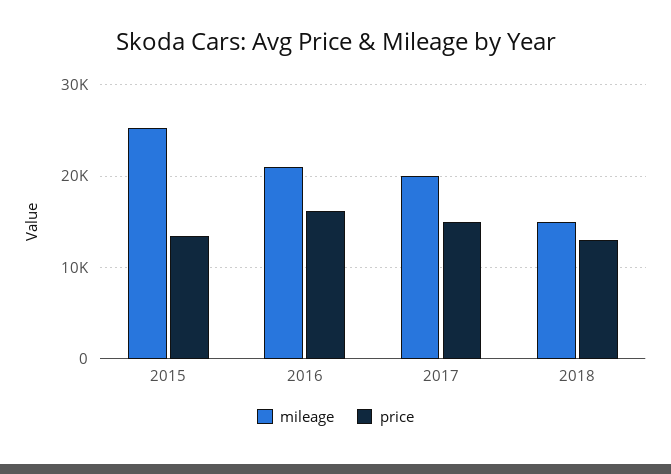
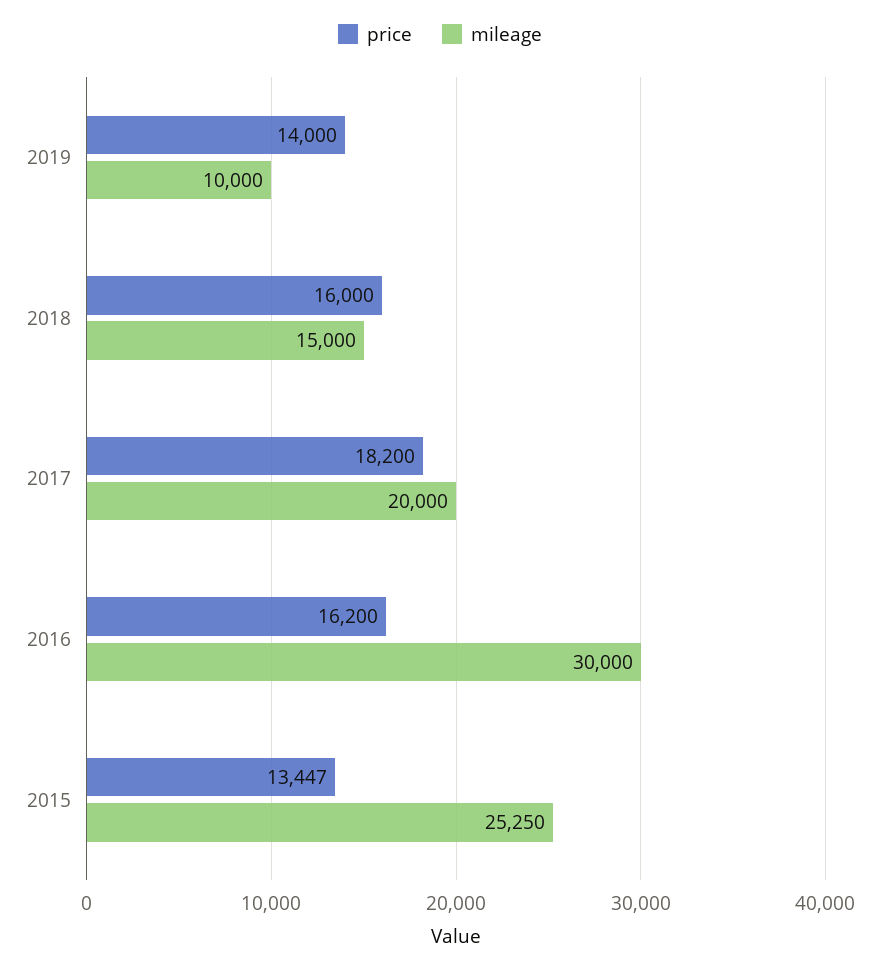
mileage, 2016: 21000 -> 30000
price, 2017: 15000 -> 18200
price, 2018: 13000 -> 16000
price, 2019: none -> 14000
mileage, 2019: none -> 10000

